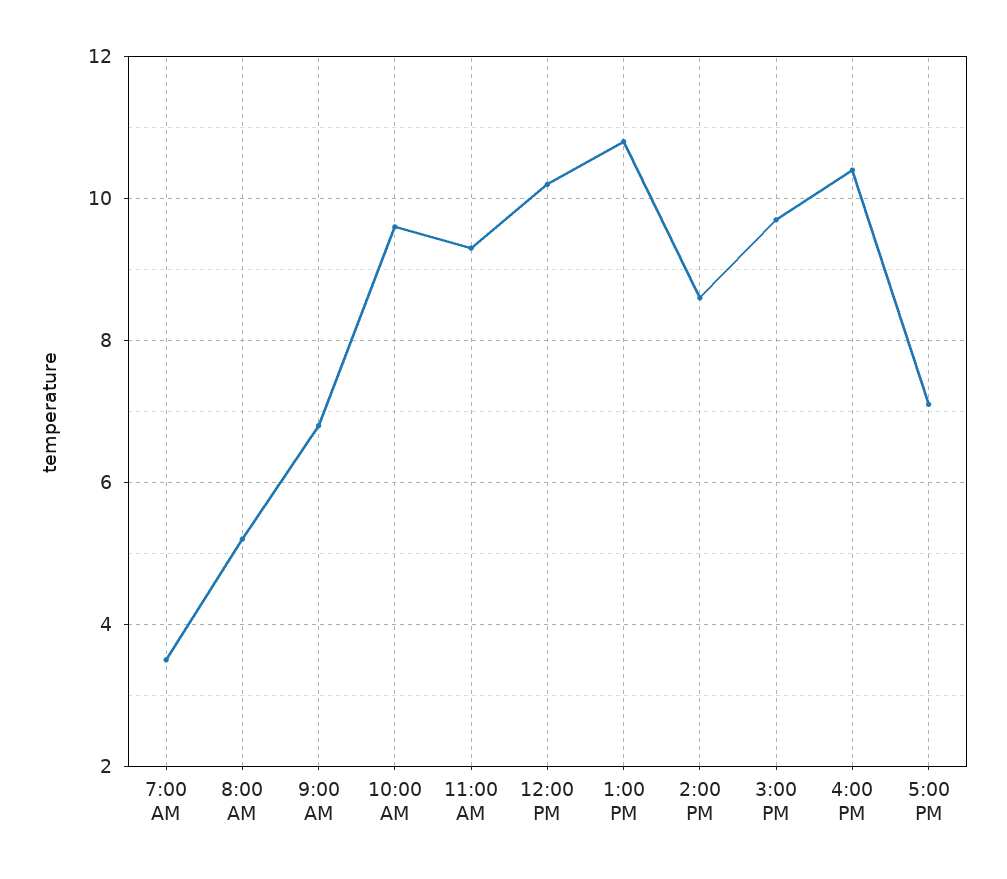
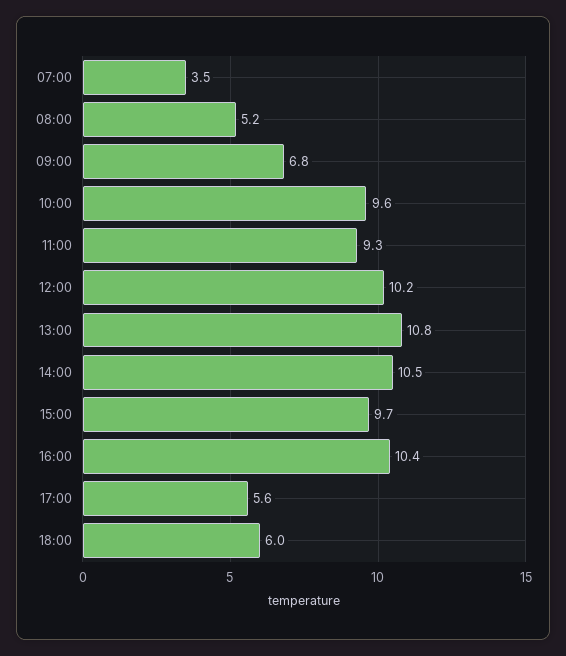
2:00 PM: 8.5 -> 10.5
5:00 PM: 7 -> 5.6
18:00: none -> 6

